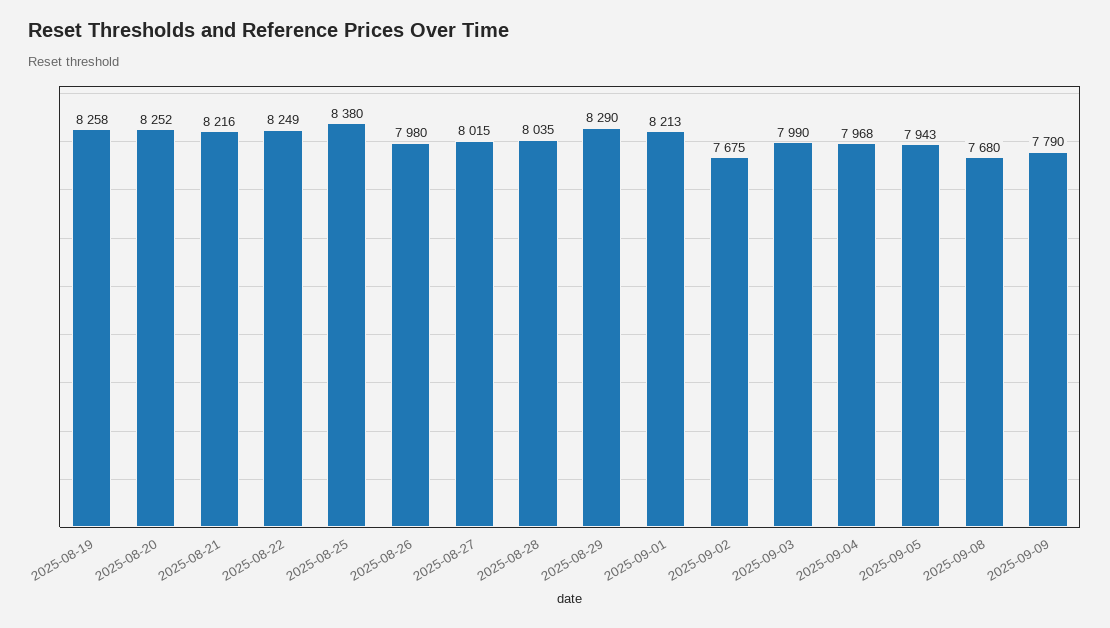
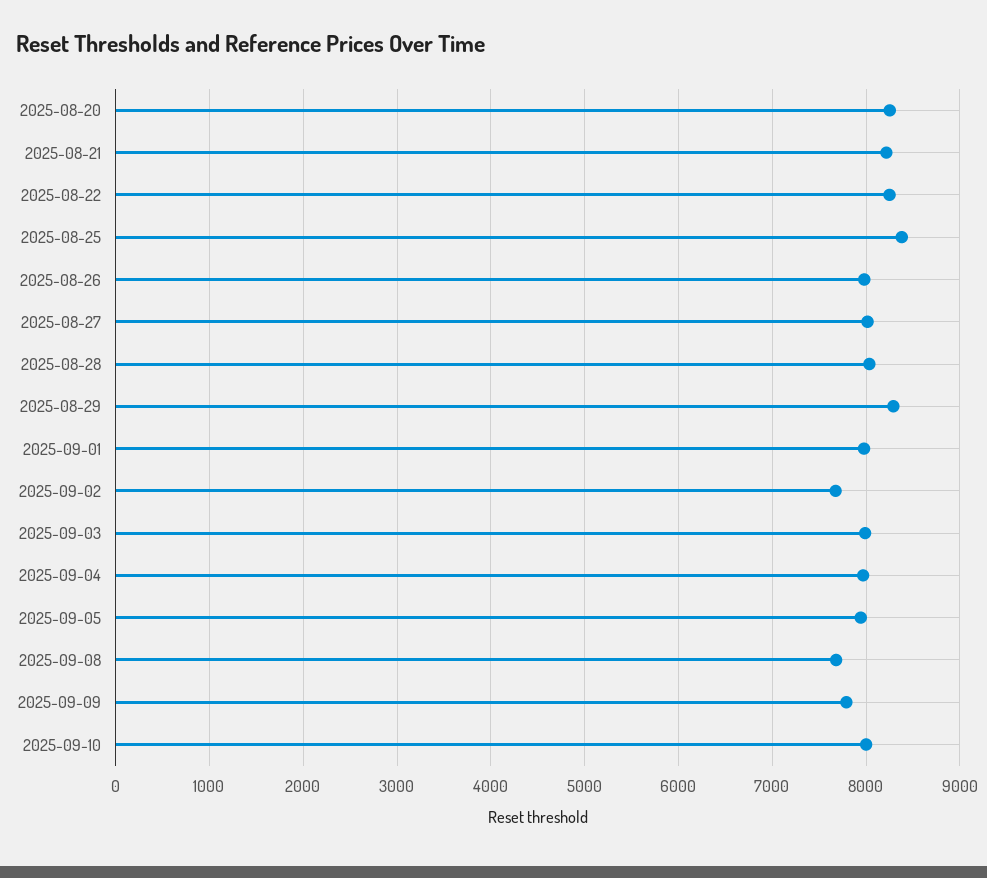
2025-08-19: 8258 -> none
2025-09-01: 8213 -> 8000
2025-09-10: none -> 8000

